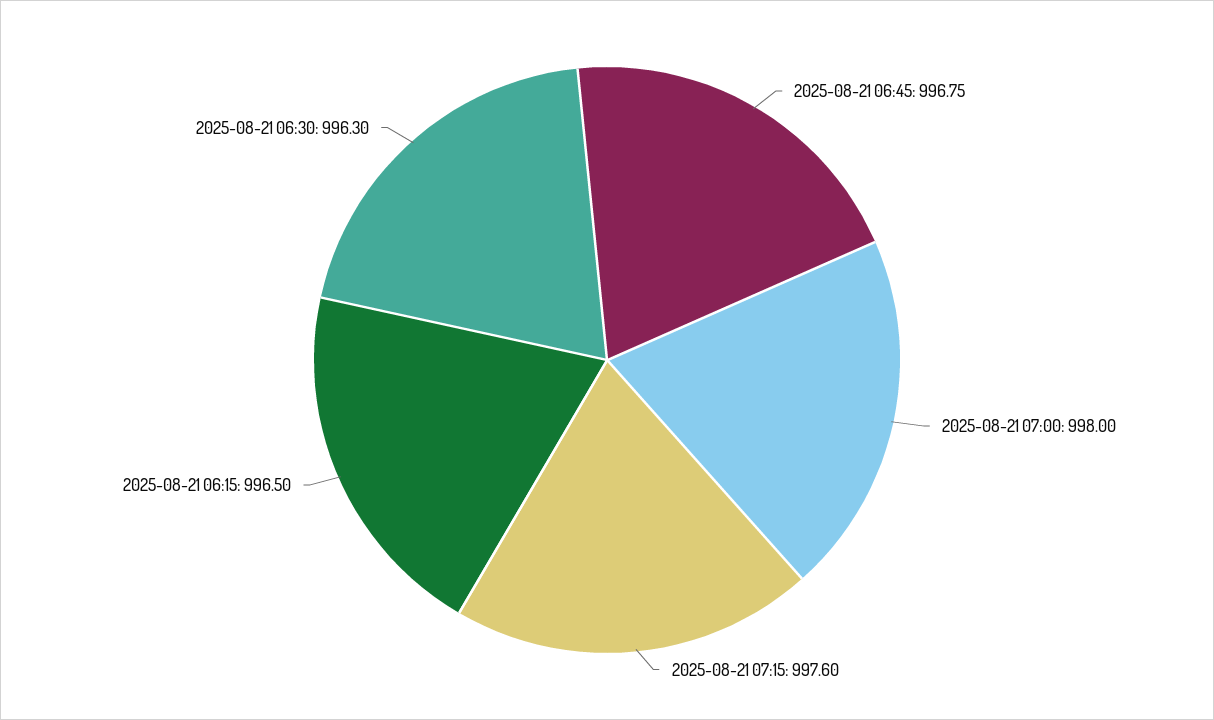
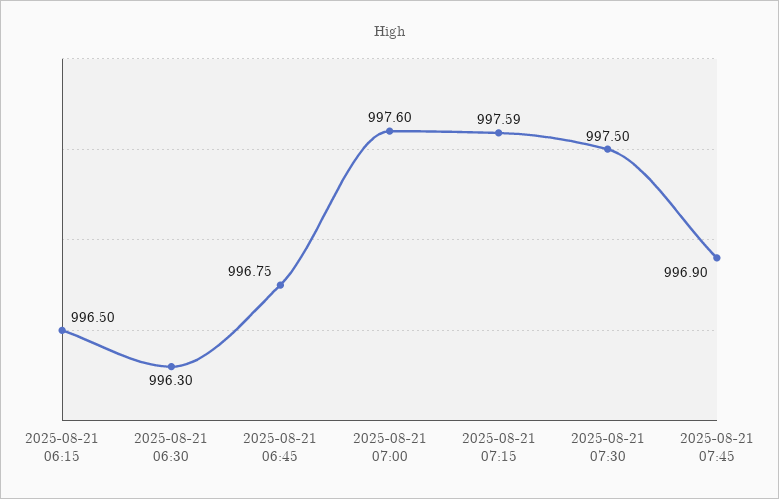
2025-08-21 07:00: 998 -> 997.6
2025-08-21 07:15: 997.6 -> 997.59
2025-08-21 07:30: none -> 997.5
2025-08-21 07:45: none -> 996.9

